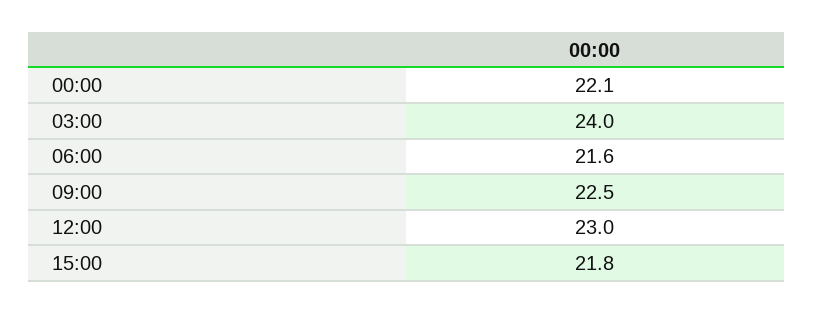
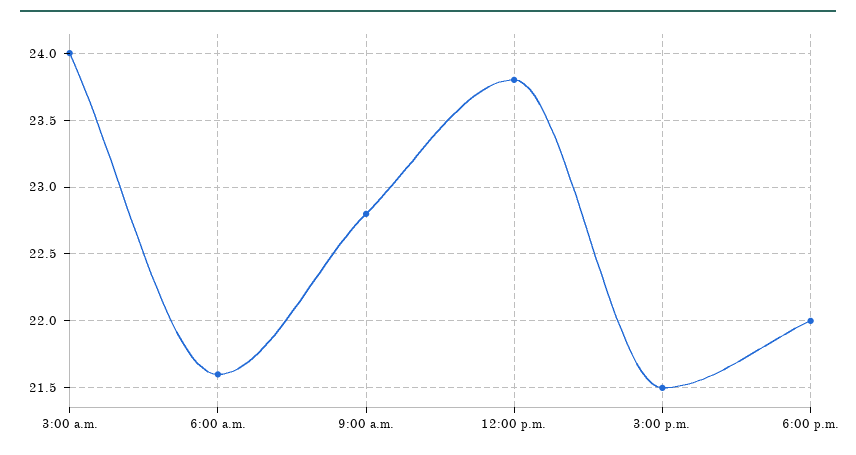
00:00: 22.1 -> none
09:00: 22.5 -> 22.8
12:00: 23 -> 23.8
15:00: 21.8 -> 21.5
6:00 p.m.: none -> 22

